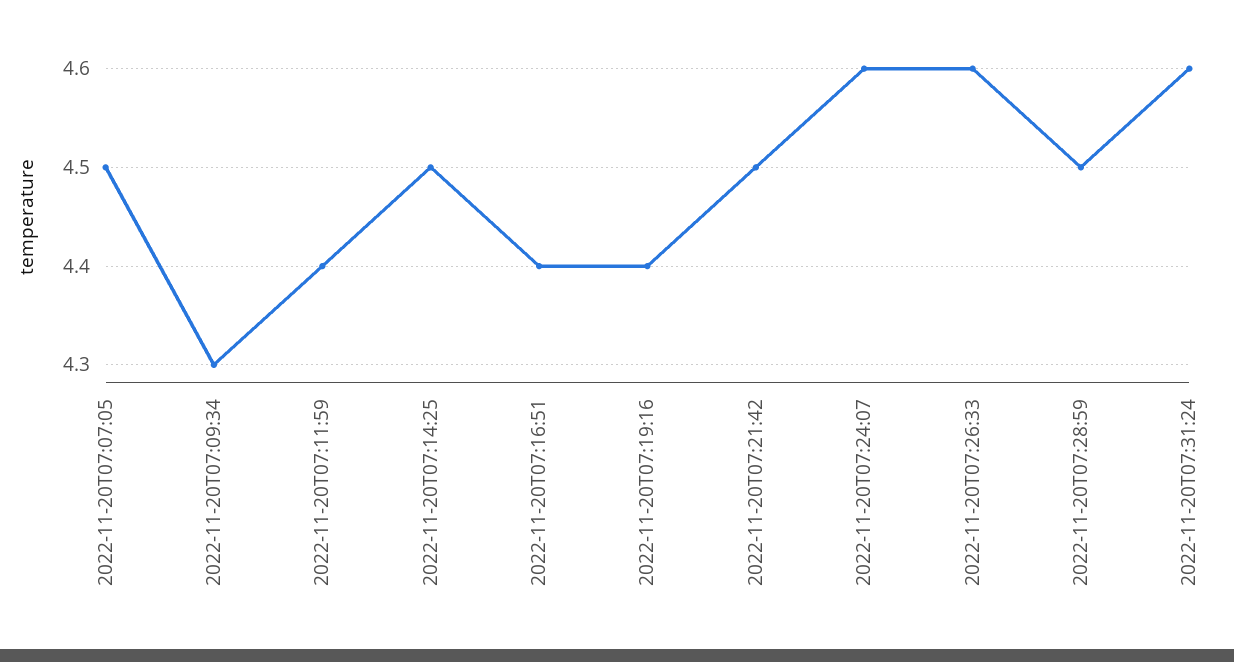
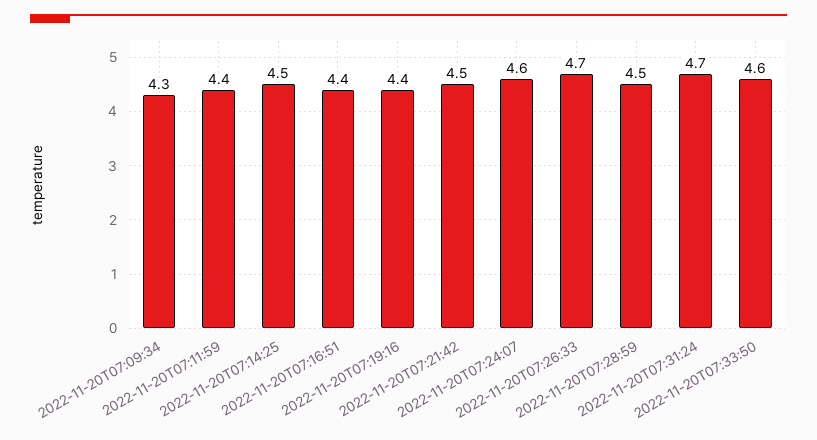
2022-11-20T07:07:05: 4.5 -> none
2022-11-20T07:26:33: 4.6 -> 4.7
2022-11-20T07:31:24: 4.6 -> 4.7
2022-11-20T07:33:50: none -> 4.6

